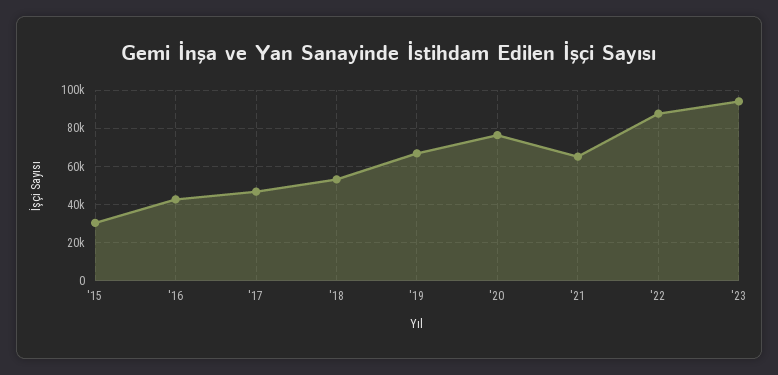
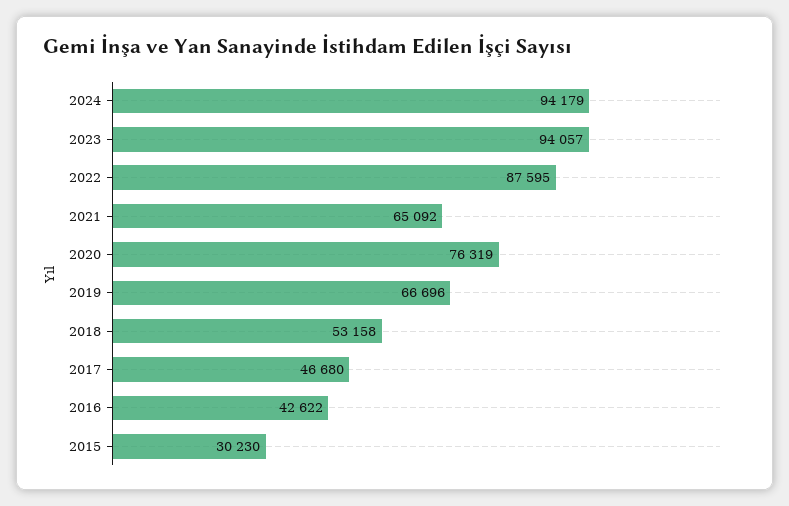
2024: none -> 94179

